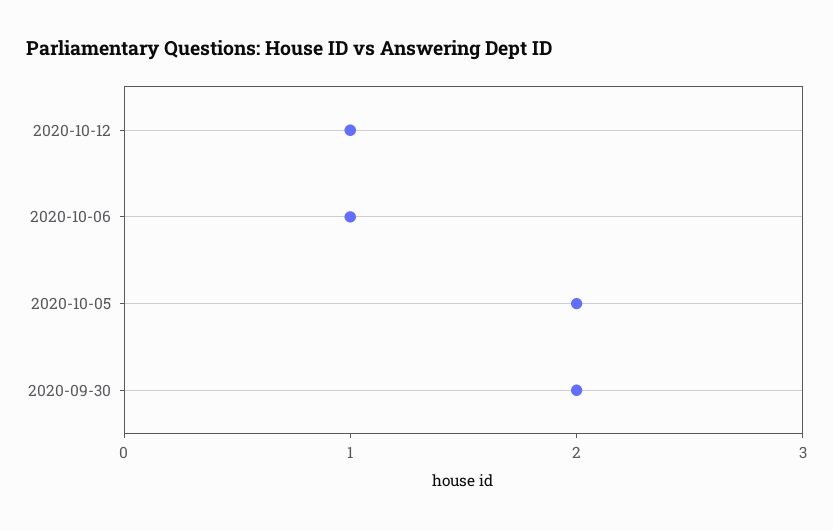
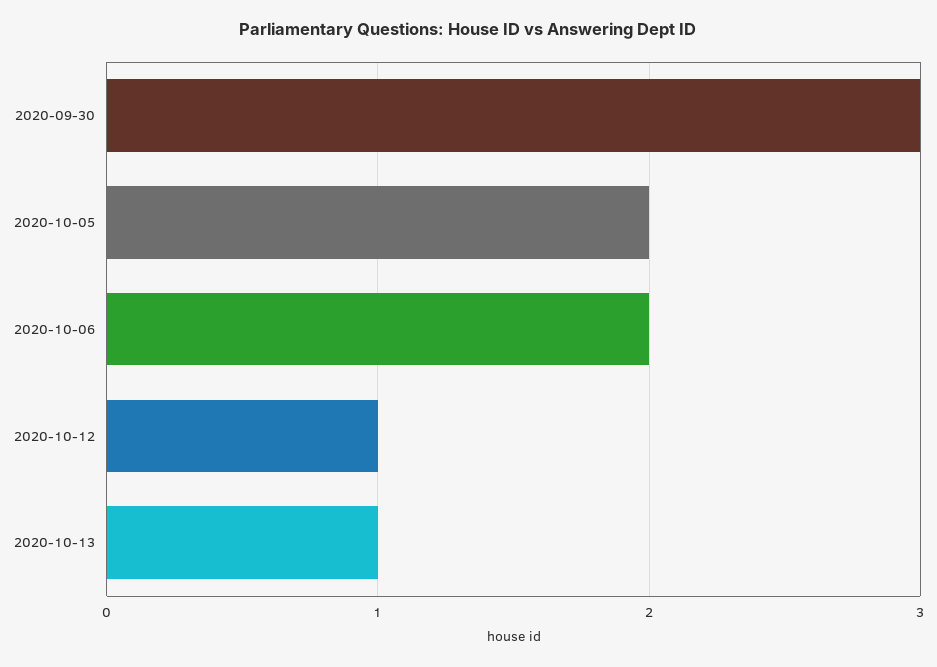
2020-10-06: 1 -> 2
2020-09-30: 2 -> 3
2020-10-13: none -> 1

